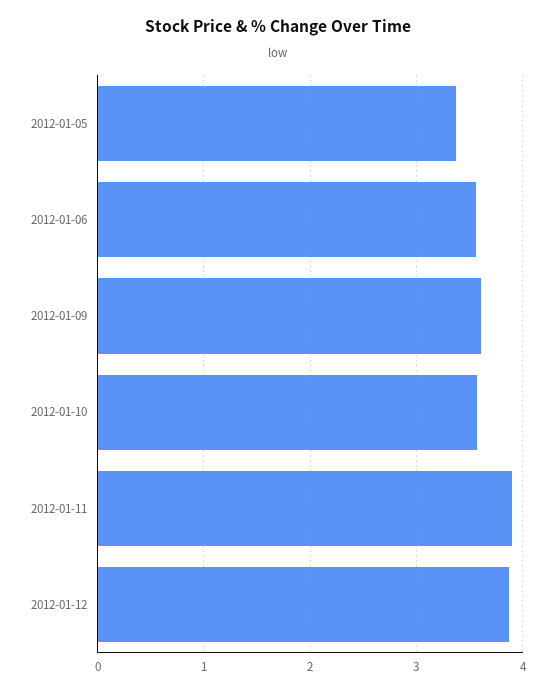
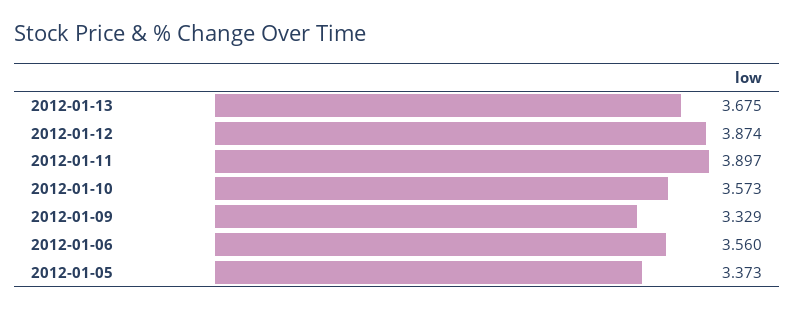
2012-01-09: 3.6 -> 3.329
2012-01-13: none -> 3.675

